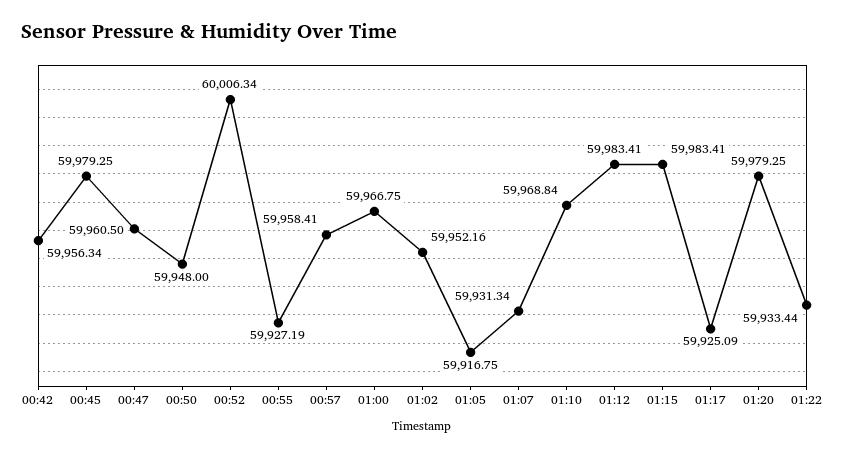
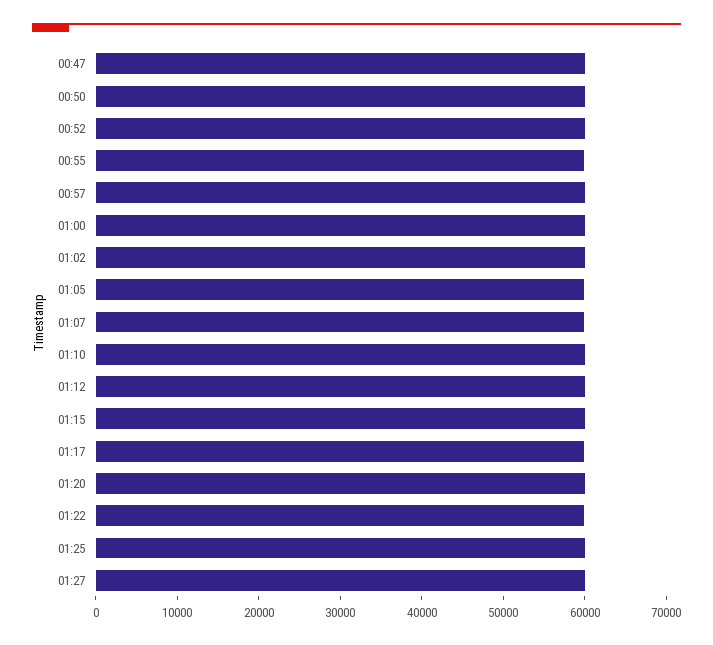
00:42: 59956.34 -> none
00:45: 59979.25 -> none
01:25: none -> 60000
01:27: none -> 60000

